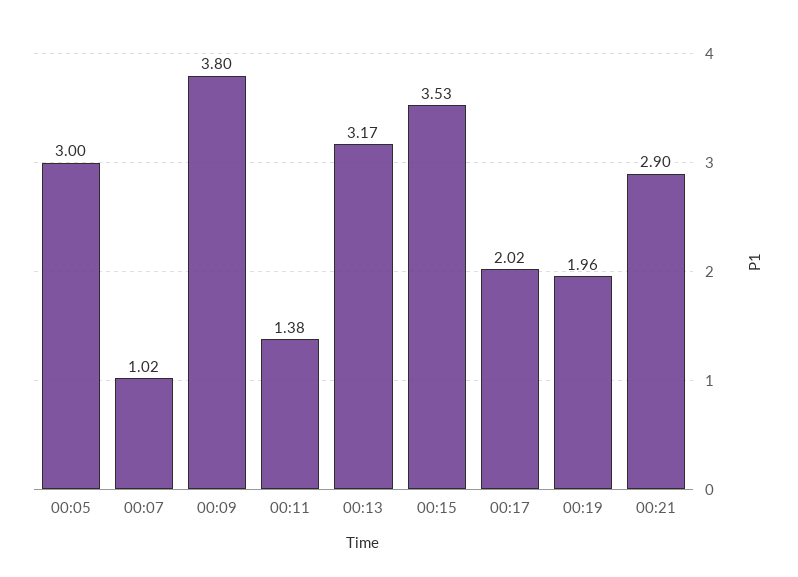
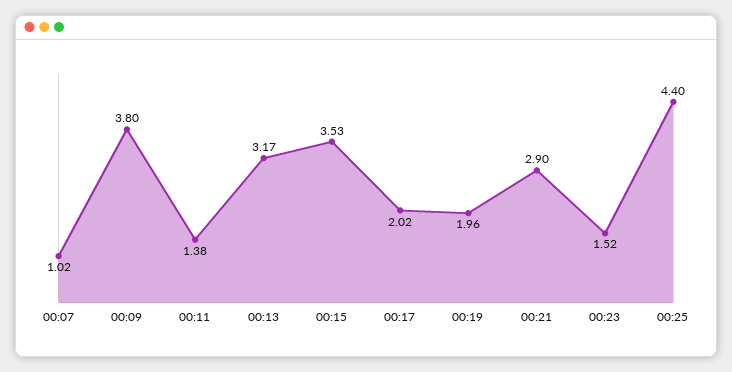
00:05: 3 -> none
00:23: none -> 1.52
00:25: none -> 4.4

